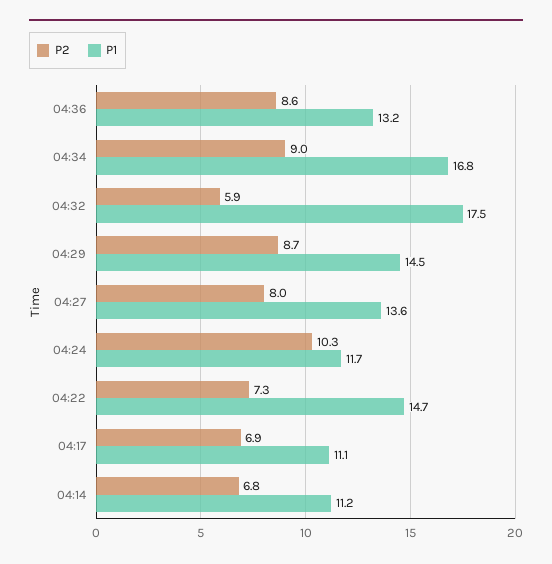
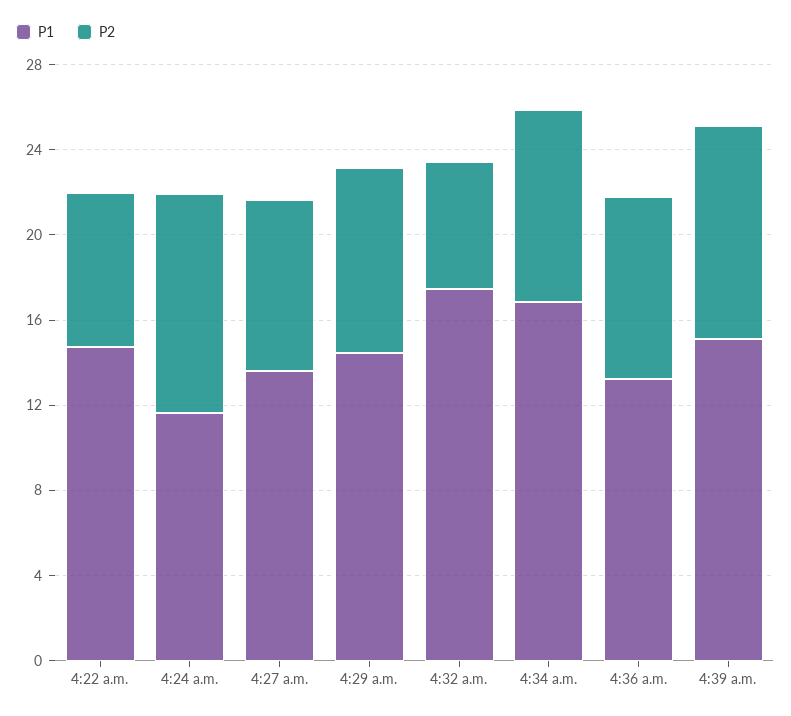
P2, 04:17: 6.9 -> none
P1, 04:17: 11.1 -> none
P2, 04:14: 6.8 -> none
P1, 04:14: 11.2 -> none
P1, 4:39 a.m.: none -> 15
P2, 4:39 a.m.: none -> 10

